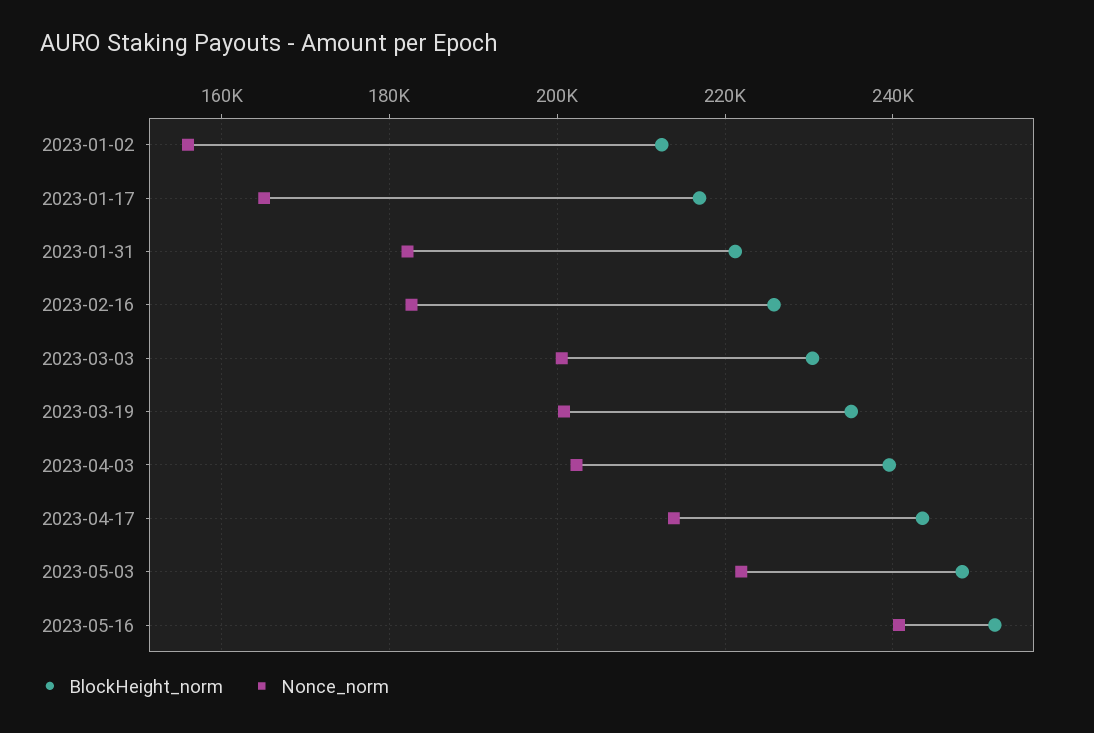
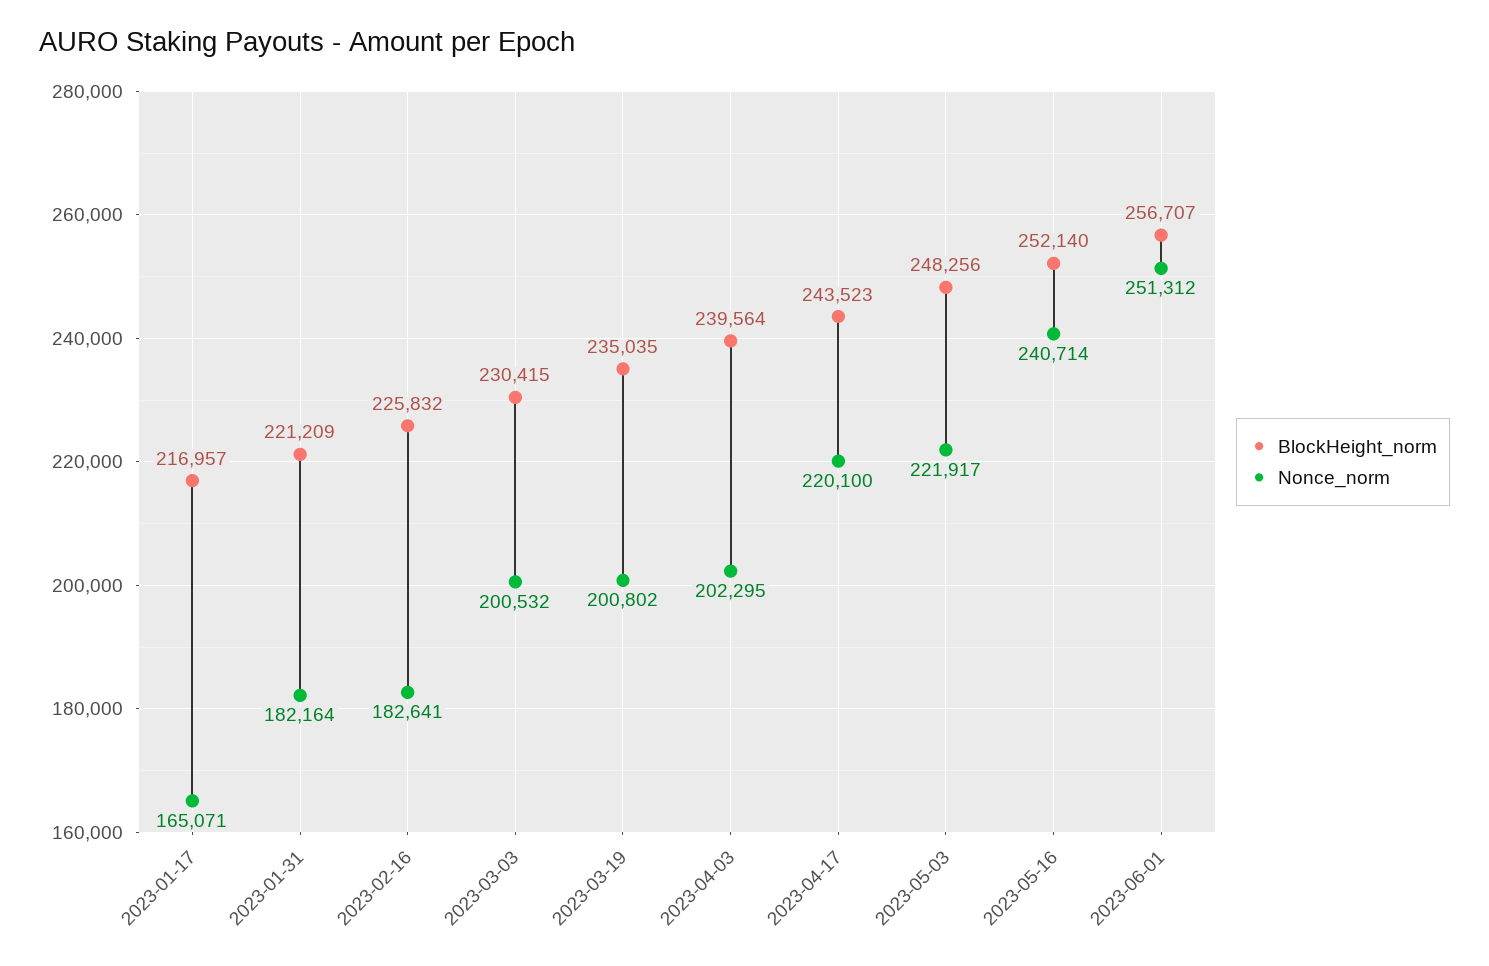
BlockHeight_norm, 2023-01-02: 212000 -> none
Nonce_norm, 2023-01-02: 156000 -> none
Nonce_norm, 2023-04-17: 214000 -> 220100
BlockHeight_norm, 2023-06-01: none -> 256707
Nonce_norm, 2023-06-01: none -> 251312

